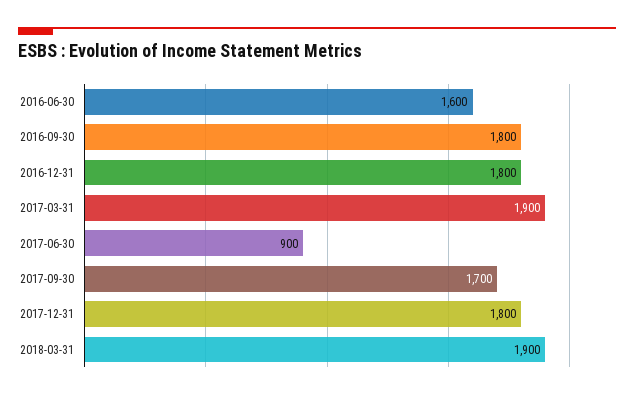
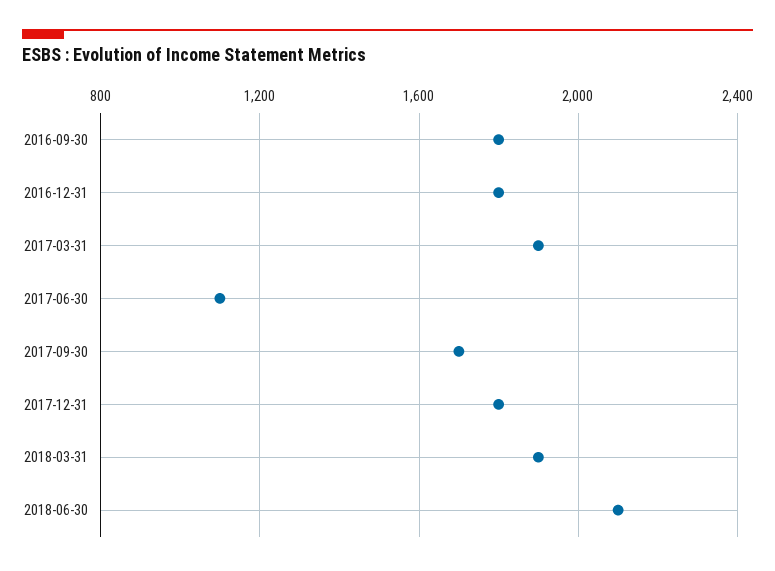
2016-06-30: 1600 -> none
2017-06-30: 900 -> 1100
2018-06-30: none -> 2100

